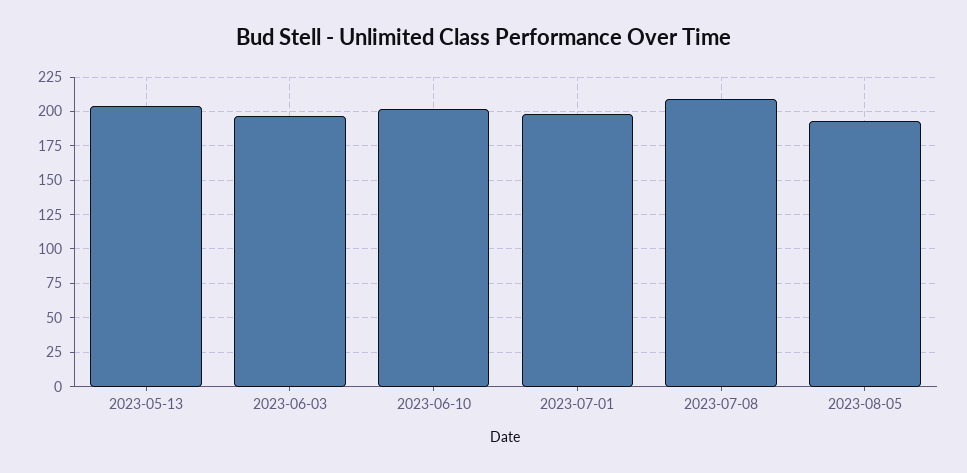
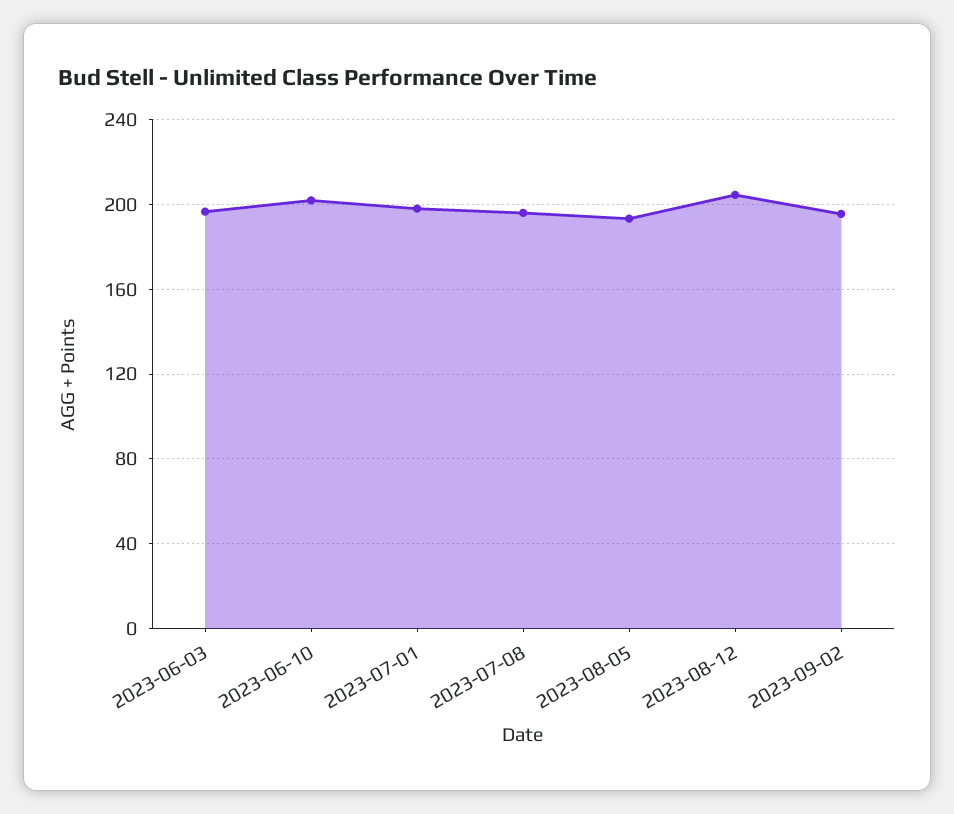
2023-05-13: 205 -> none
2023-07-08: 210 -> 195
2023-08-12: none -> 205
2023-09-02: none -> 195

